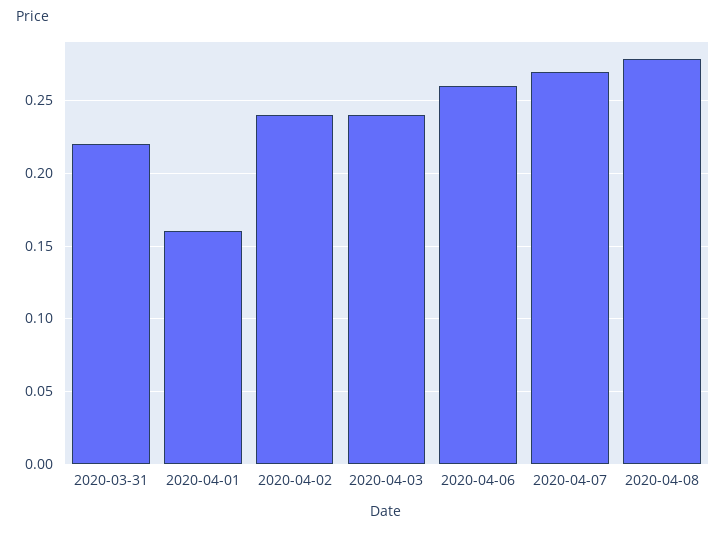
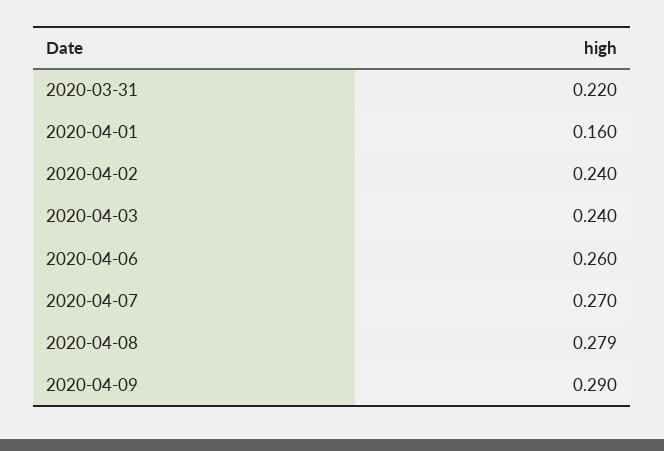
2020-04-09: none -> 0.29

